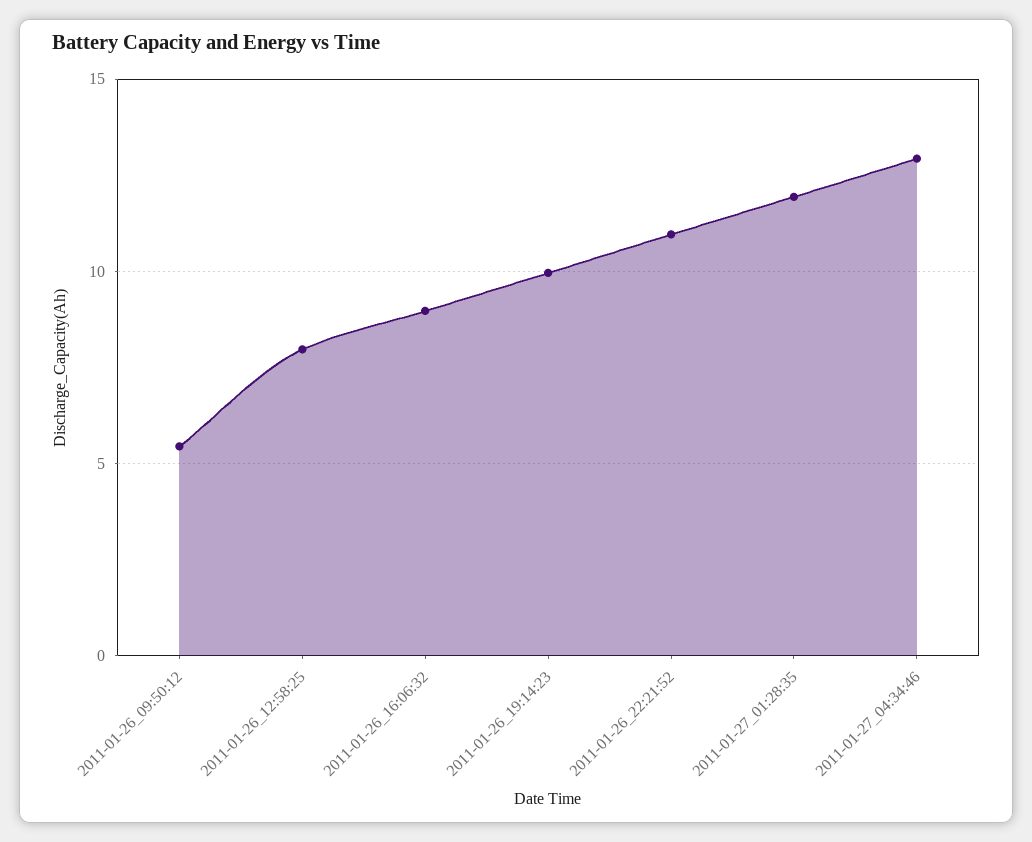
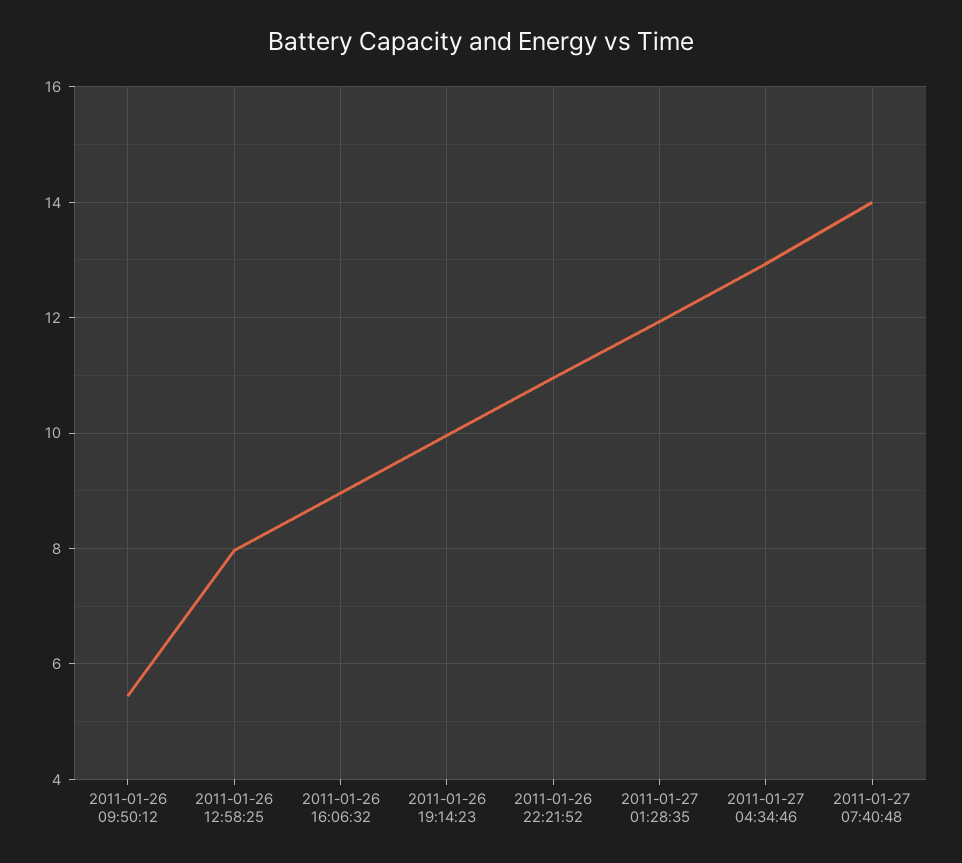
2011-01-27 07:40:48: none -> 14

